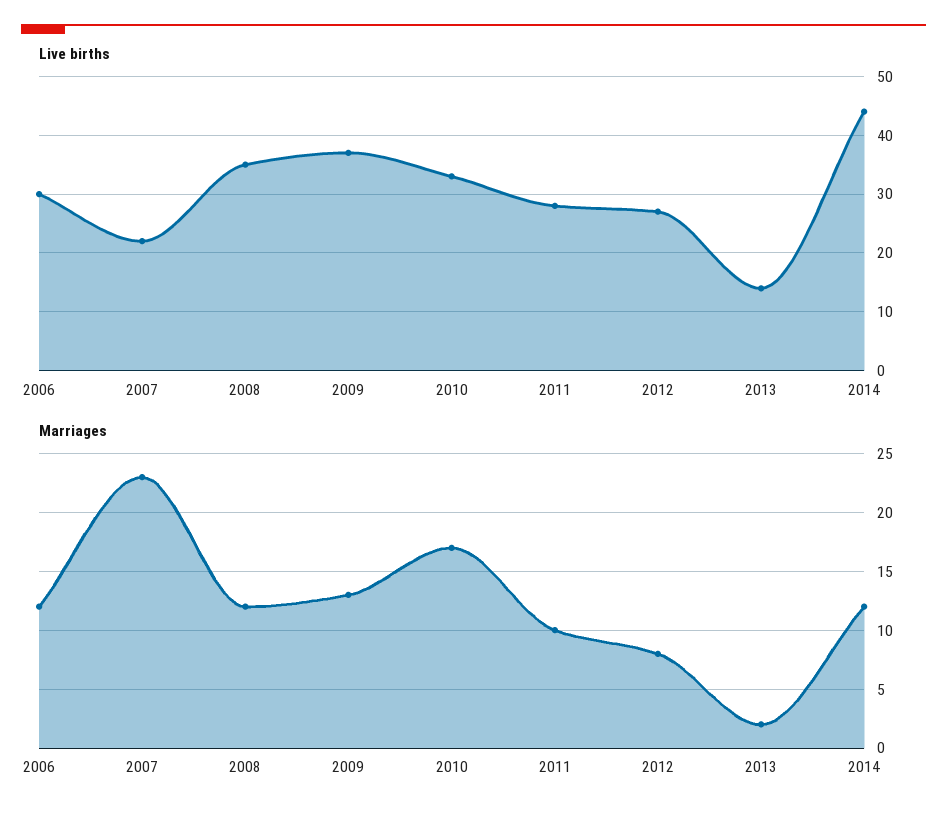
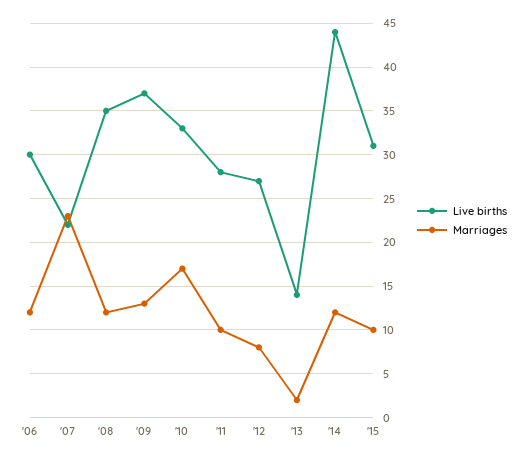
Live births, '15: none -> 31
Marriages, '15: none -> 10

